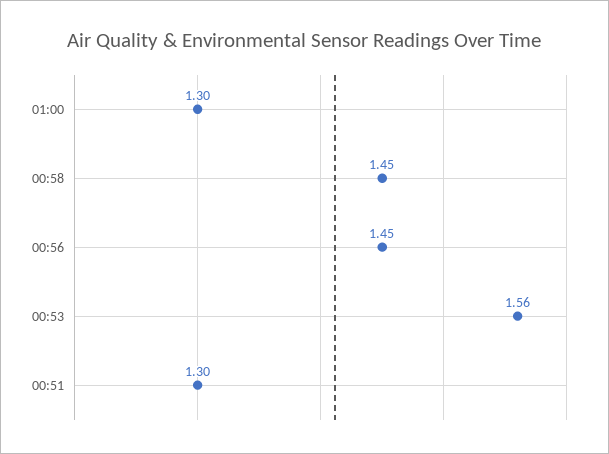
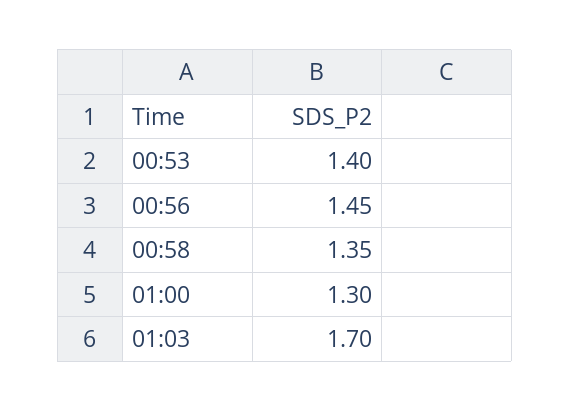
00:58: 1.45 -> 1.35
00:53: 1.56 -> 1.4
00:51: 1.3 -> none
01:03: none -> 1.7

